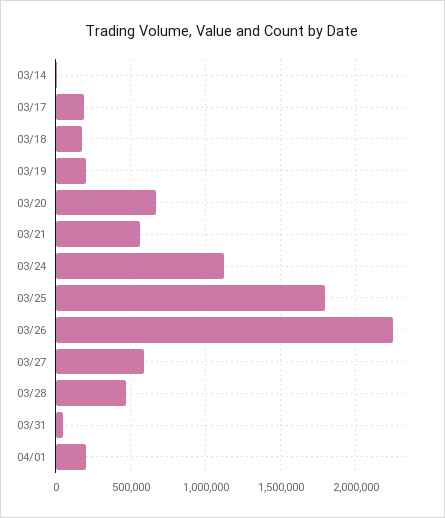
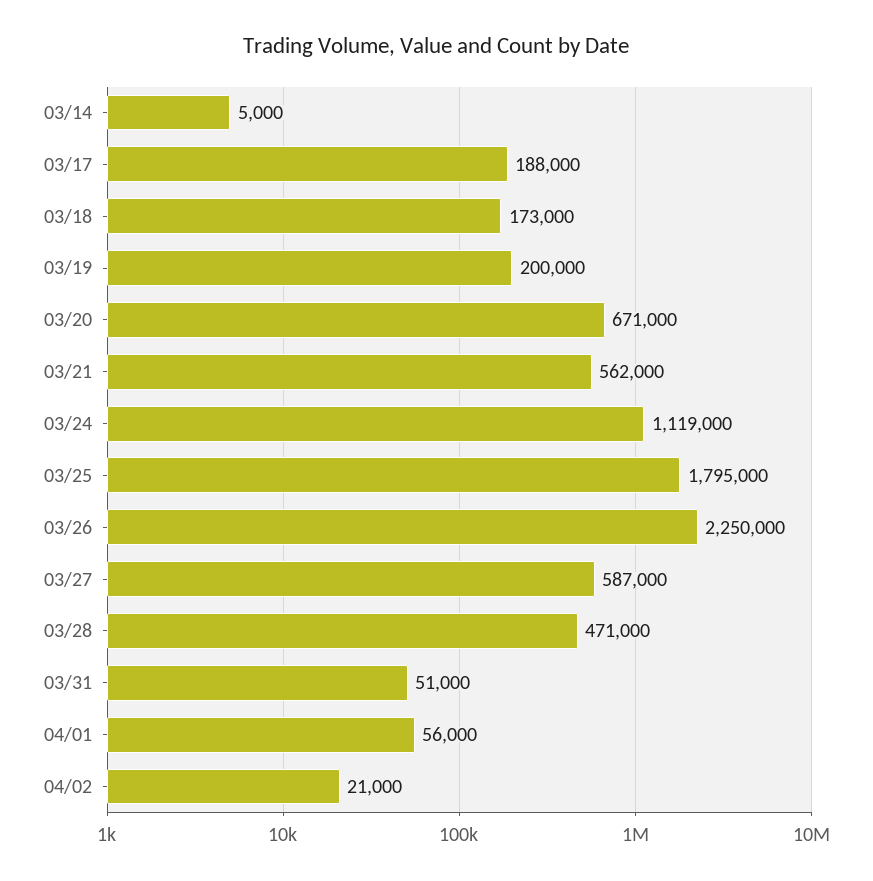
04/01: 200000 -> 56000
04/02: none -> 21000

